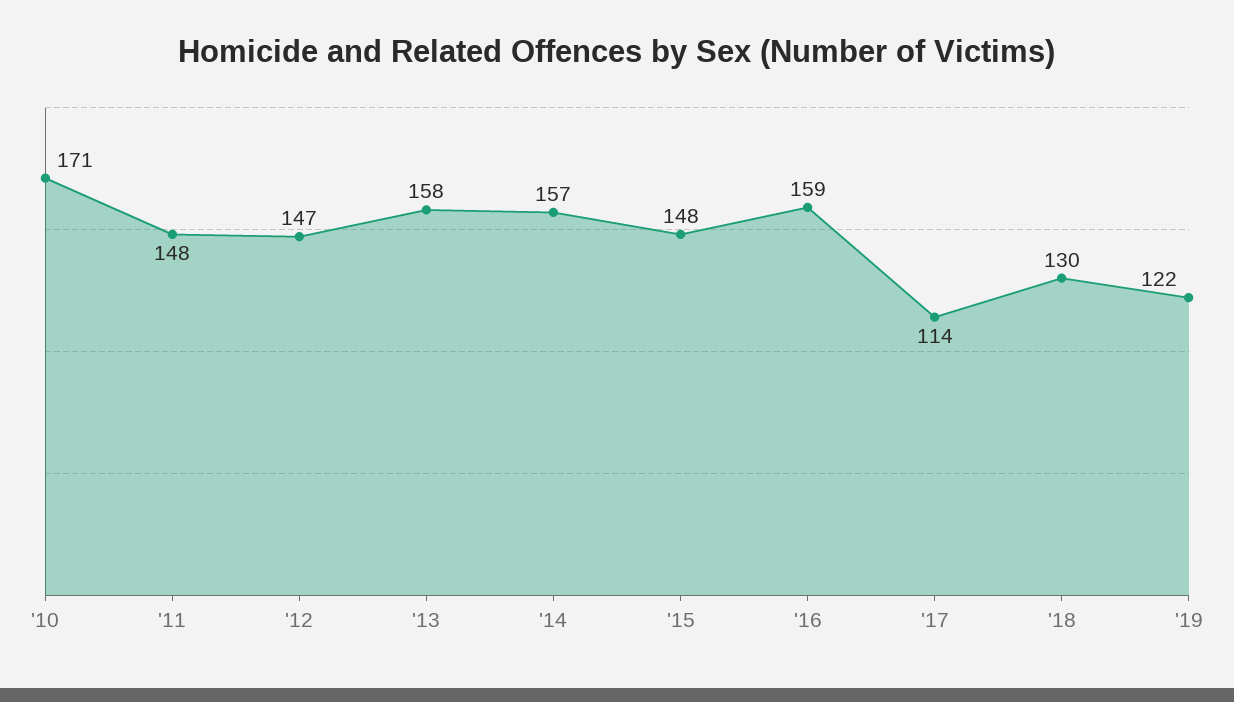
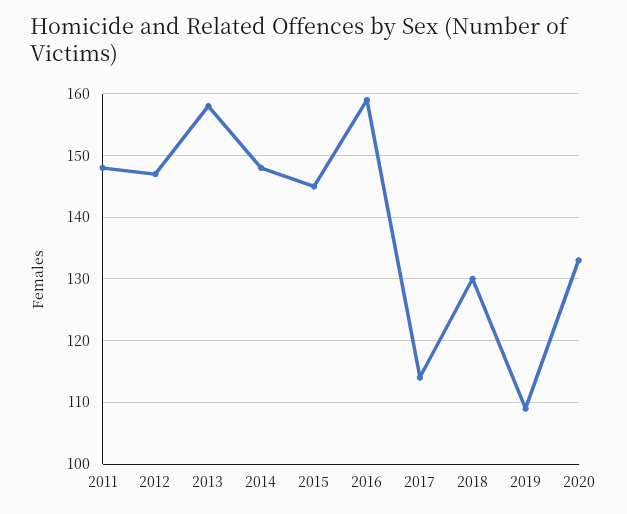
'10: 171 -> none
'14: 157 -> 148
'15: 148 -> 145
'19: 122 -> 109
2020: none -> 133

